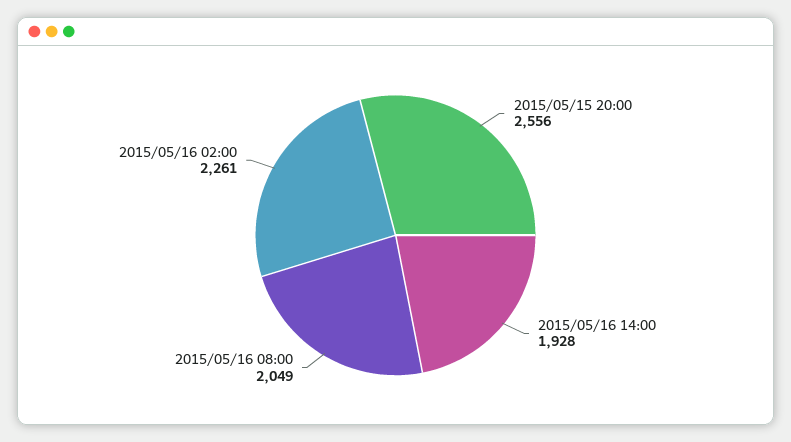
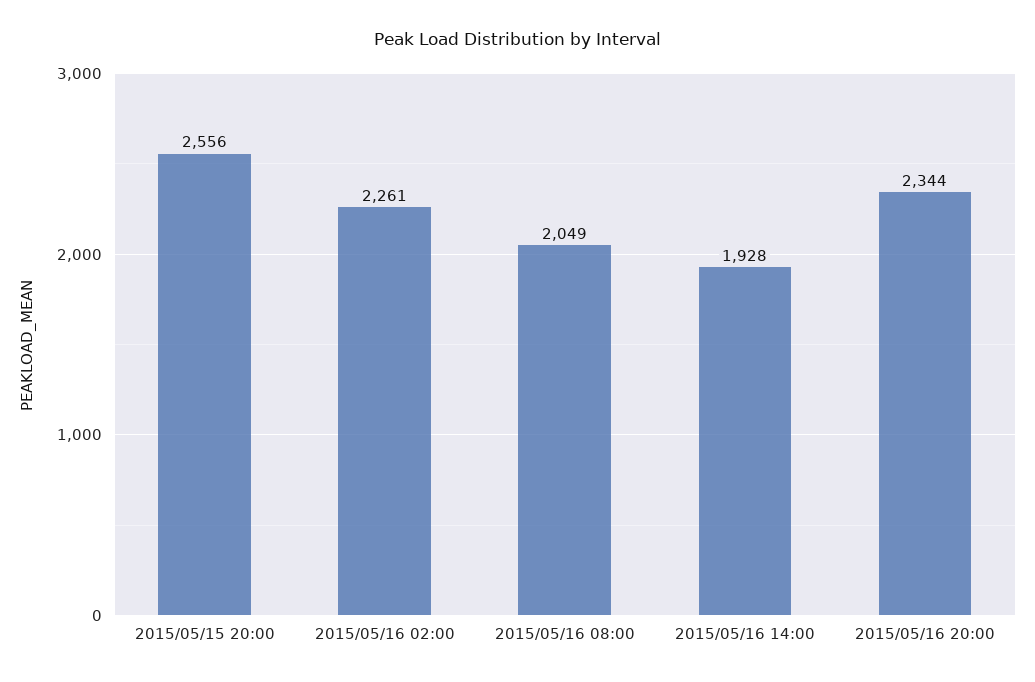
2015/05/16 20:00: none -> 2344

